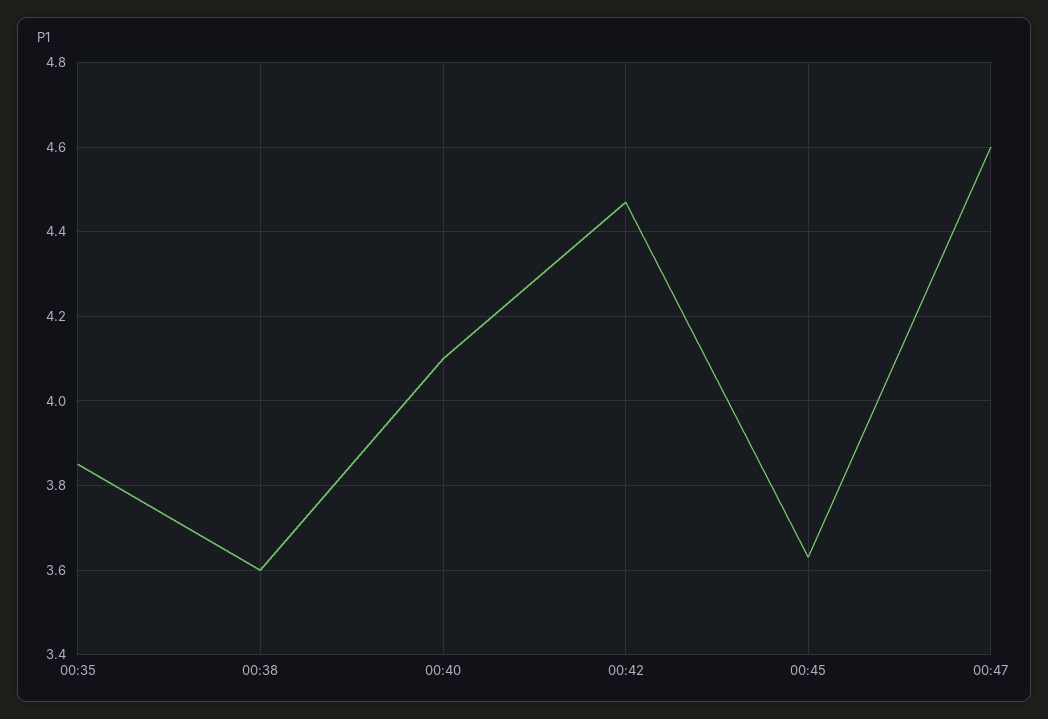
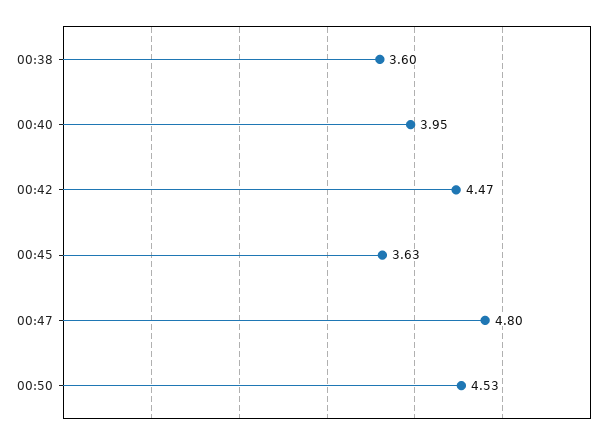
00:35: 3.85 -> none
00:40: 4.1 -> 3.95
00:47: 4.6 -> 4.8
00:50: none -> 4.53

